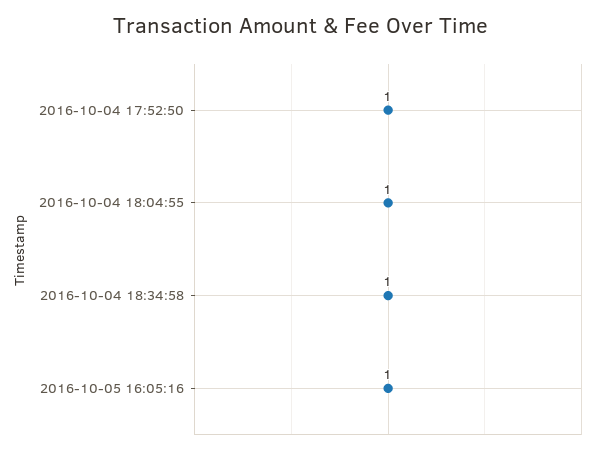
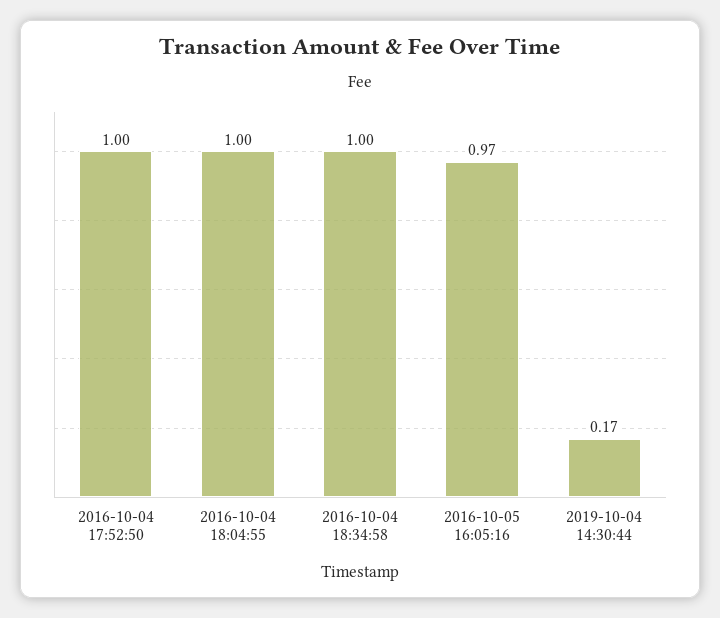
2016-10-05 16:05:16: 1 -> 0.97
2019-10-04 14:30:44: none -> 0.17

